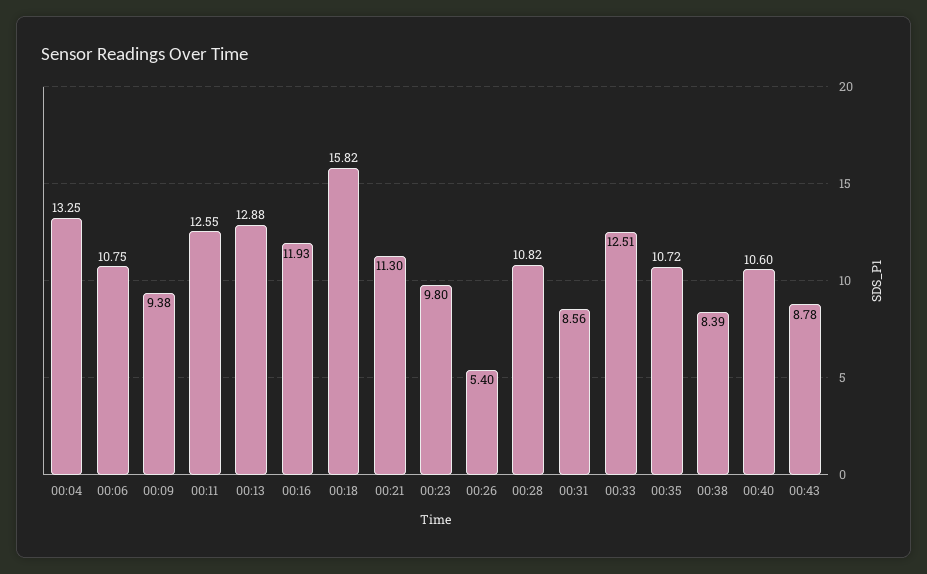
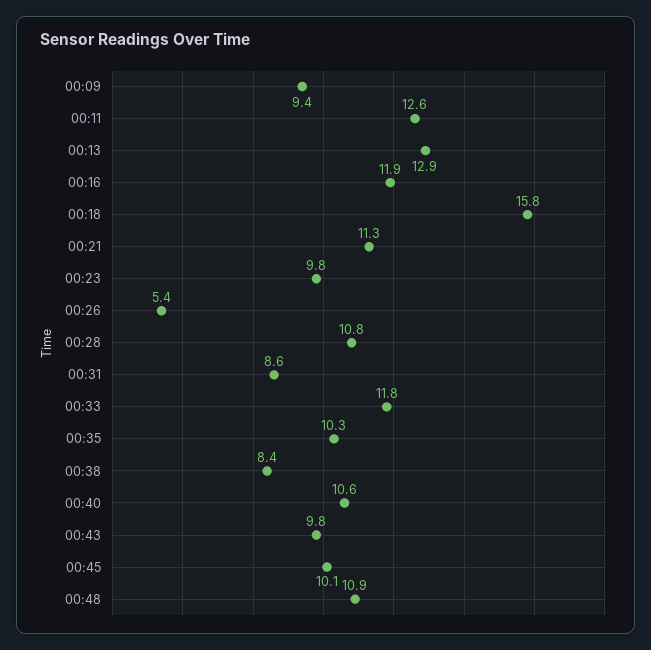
00:04: 13.25 -> none
00:06: 10.75 -> none
00:33: 12.51 -> 11.8
00:35: 10.72 -> 10.3
00:43: 8.78 -> 9.8
00:45: none -> 10.1
00:48: none -> 10.9

